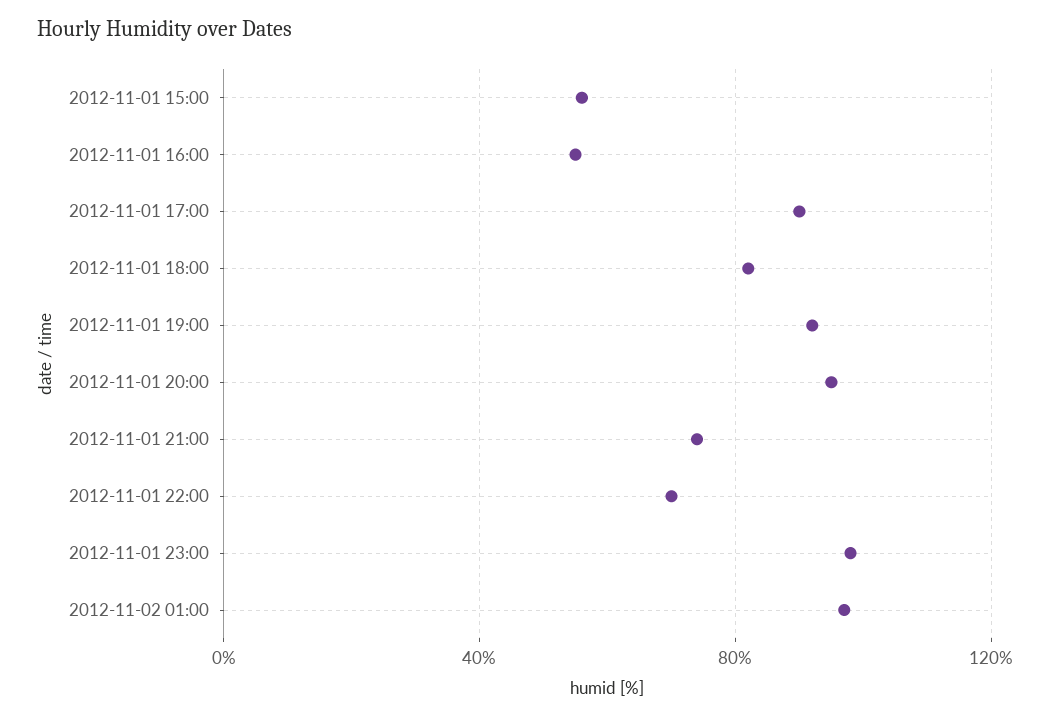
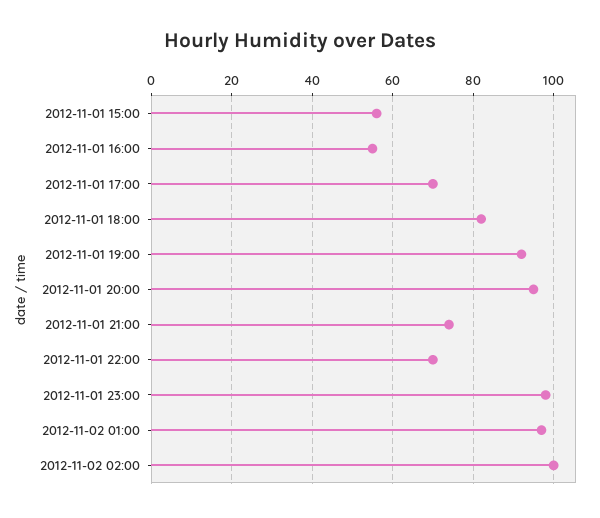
2012-11-01 17:00: 90 -> 70
2012-11-02 02:00: none -> 100

